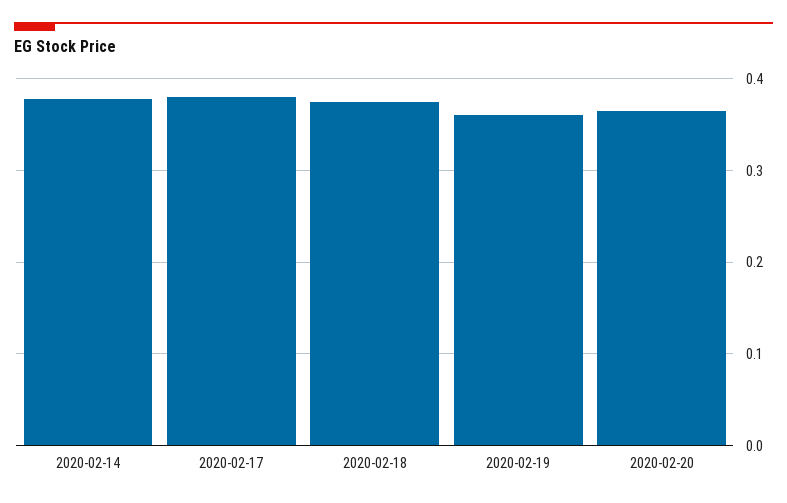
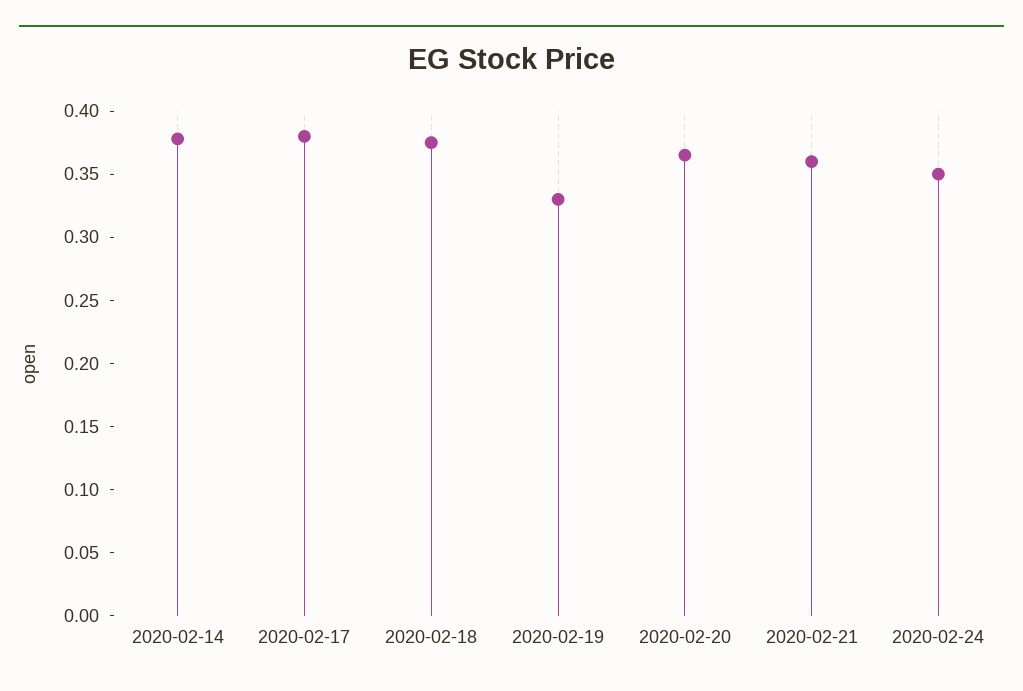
2020-02-19: 0.36 -> 0.33
2020-02-21: none -> 0.36
2020-02-24: none -> 0.35

